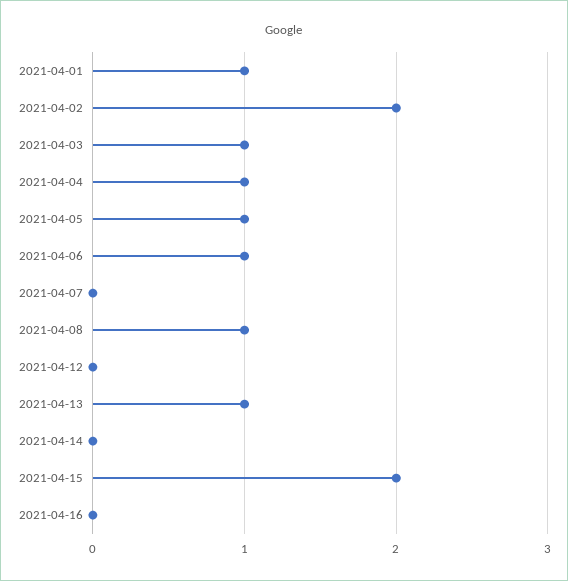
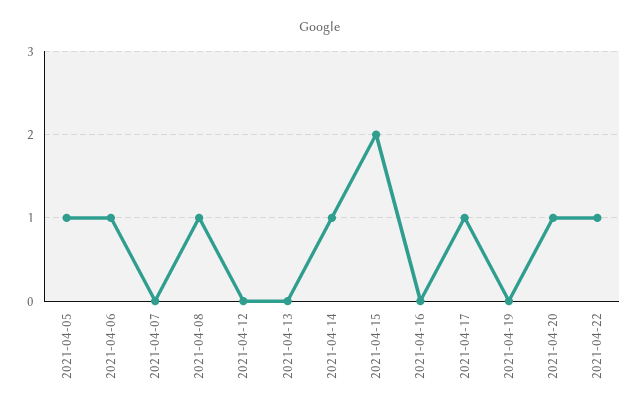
2021-04-01: 1 -> none
2021-04-02: 2 -> none
2021-04-03: 1 -> none
2021-04-04: 1 -> none
2021-04-13: 1 -> 0
2021-04-14: 0 -> 1
2021-04-17: none -> 1
2021-04-19: none -> 0
2021-04-20: none -> 1
2021-04-22: none -> 1

